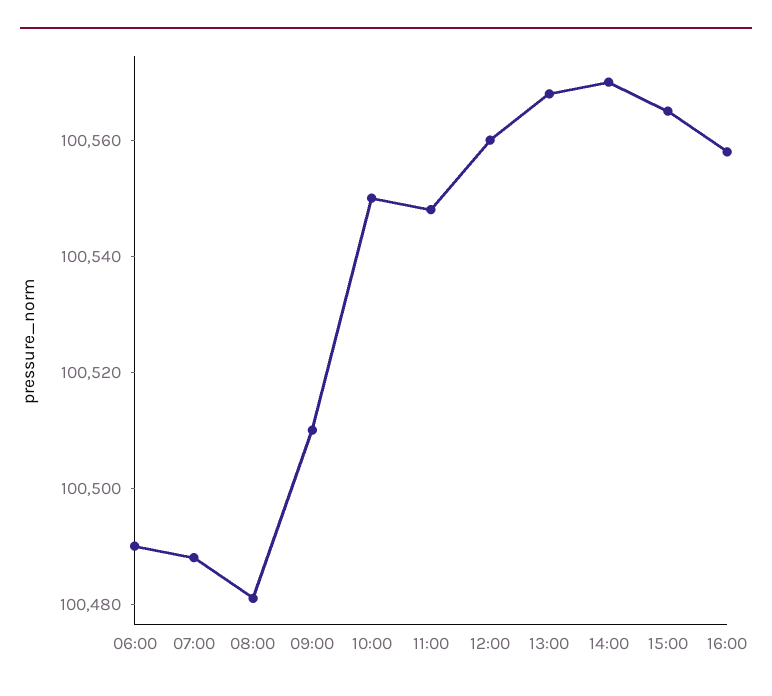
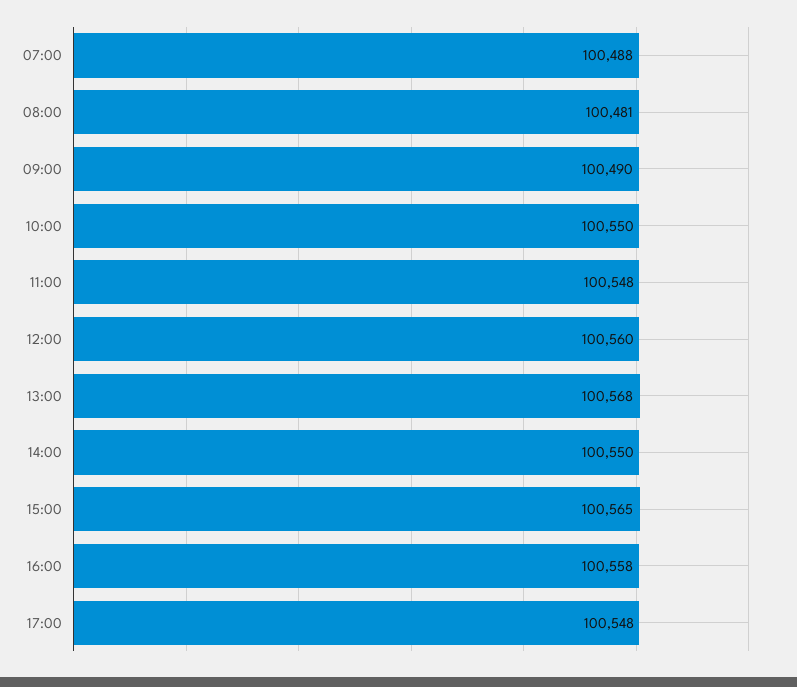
06:00: 100490 -> none
09:00: 100510 -> 100490
14:00: 100570 -> 100550
17:00: none -> 100548

